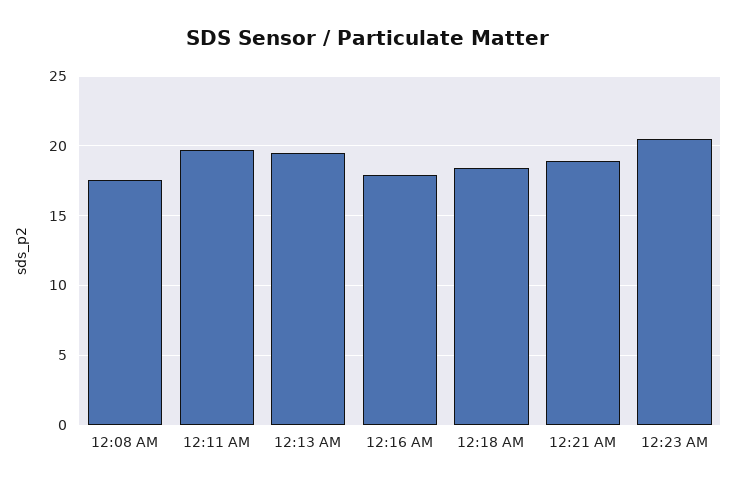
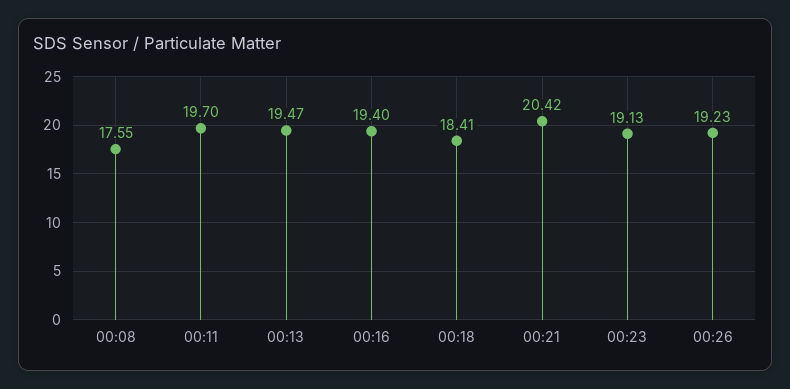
12:16 AM: 18 -> 19.4
12:21 AM: 19 -> 20.42
12:23 AM: 20.5 -> 19.13
00:26: none -> 19.23

